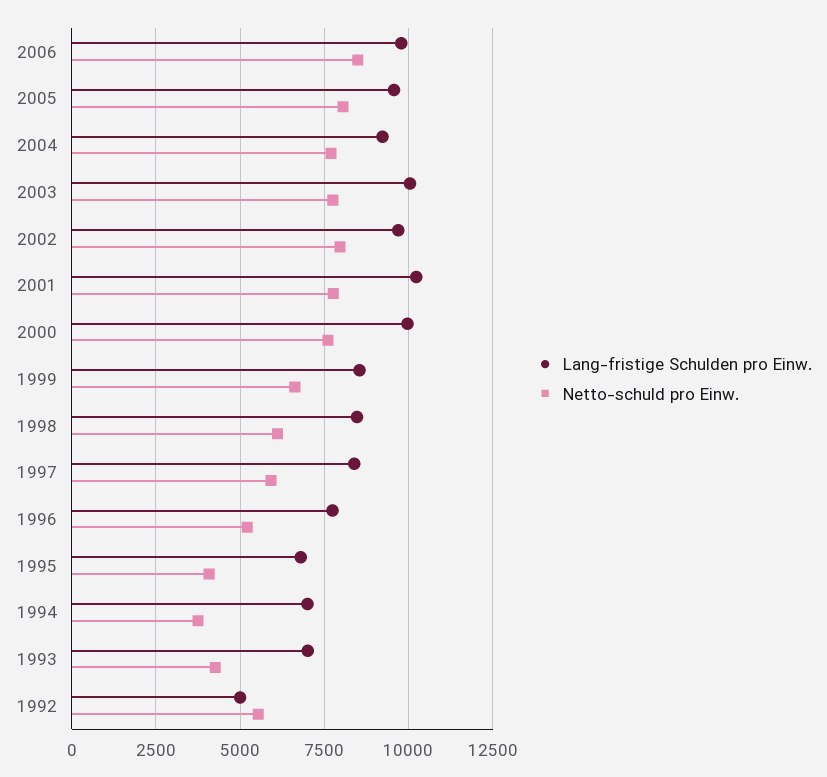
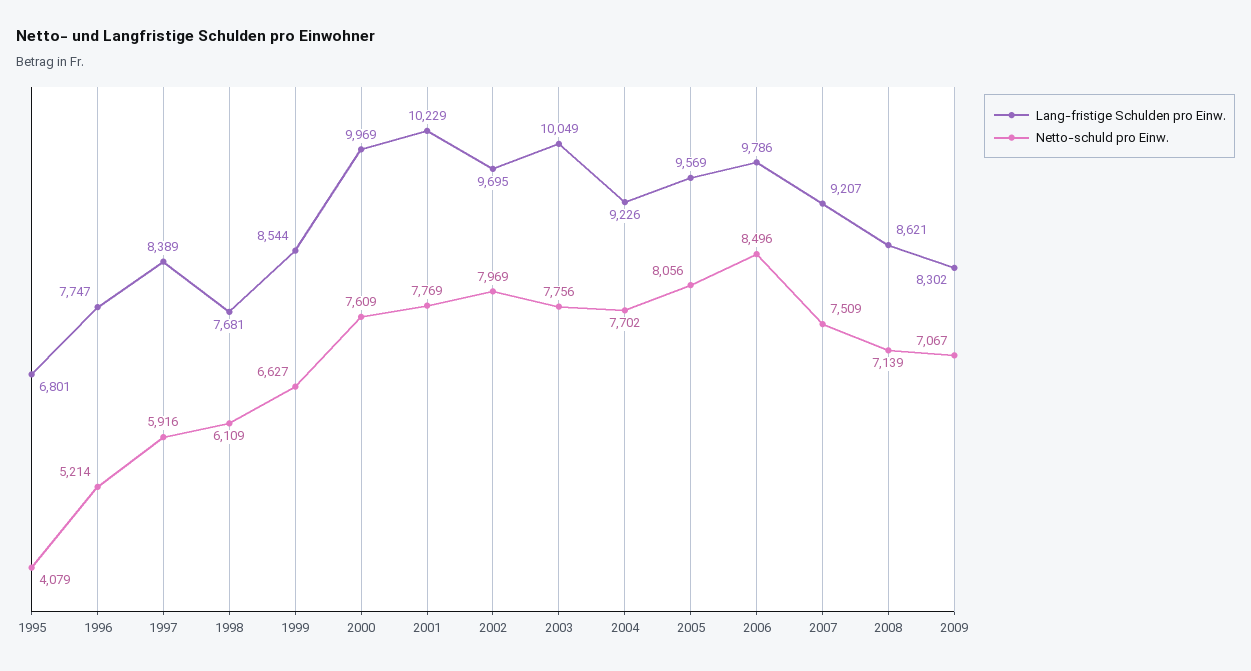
Lang-fristige Schulden pro Einw., 1998: 8500 -> 7681
Lang-fristige Schulden pro Einw., 1994: 7000 -> none
Netto-schuld pro Einw., 1994: 3750 -> none
Lang-fristige Schulden pro Einw., 1993: 7000 -> none
Netto-schuld pro Einw., 1993: 4250 -> none
Lang-fristige Schulden pro Einw., 1992: 5000 -> none
Netto-schuld pro Einw., 1992: 5500 -> none
Lang-fristige Schulden pro Einw., 2007: none -> 9207
Netto-schuld pro Einw., 2007: none -> 7509
Lang-fristige Schulden pro Einw., 2008: none -> 8621
Netto-schuld pro Einw., 2008: none -> 7139
Lang-fristige Schulden pro Einw., 2009: none -> 8302
Netto-schuld pro Einw., 2009: none -> 7067

